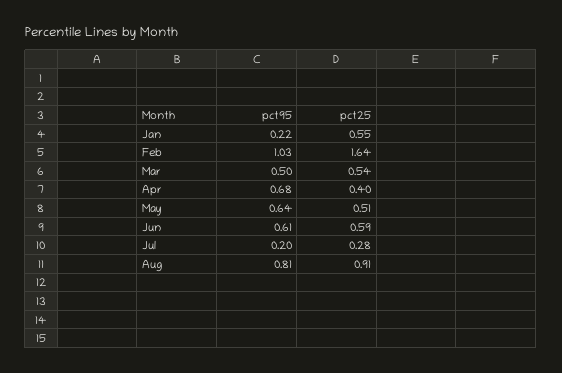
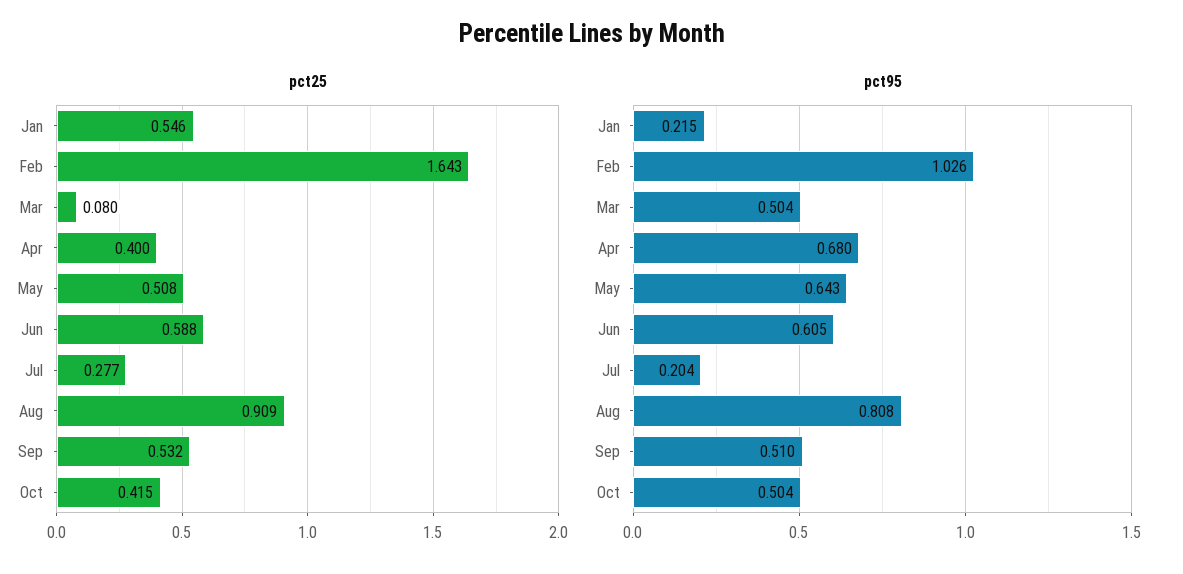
pct25, Mar: 0.54 -> 0.08
pct25, Sep: none -> 0.532
pct25, Oct: none -> 0.415
pct95, Sep: none -> 0.51
pct95, Oct: none -> 0.504

